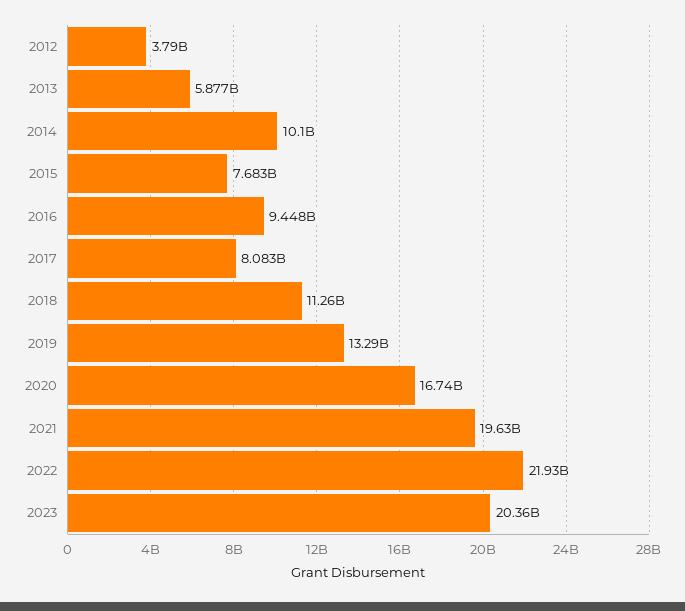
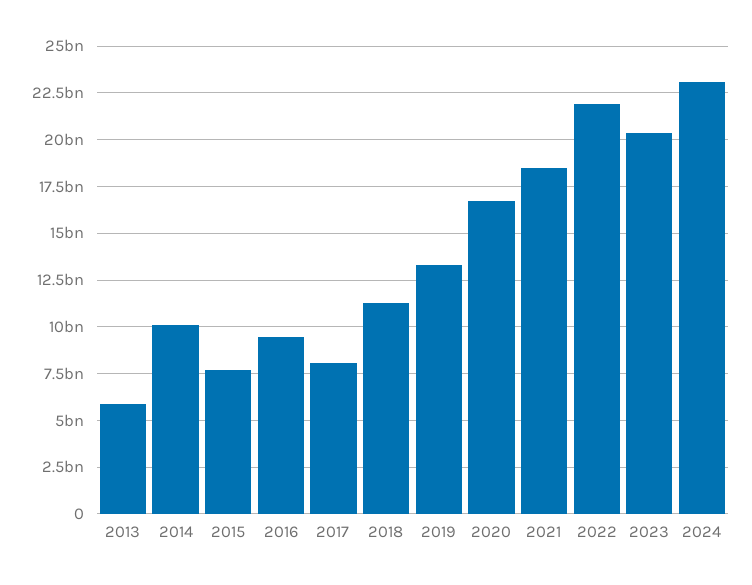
2012: 3790000000 -> none
2021: 19630000000 -> 18500000000
2024: none -> 23000000000

